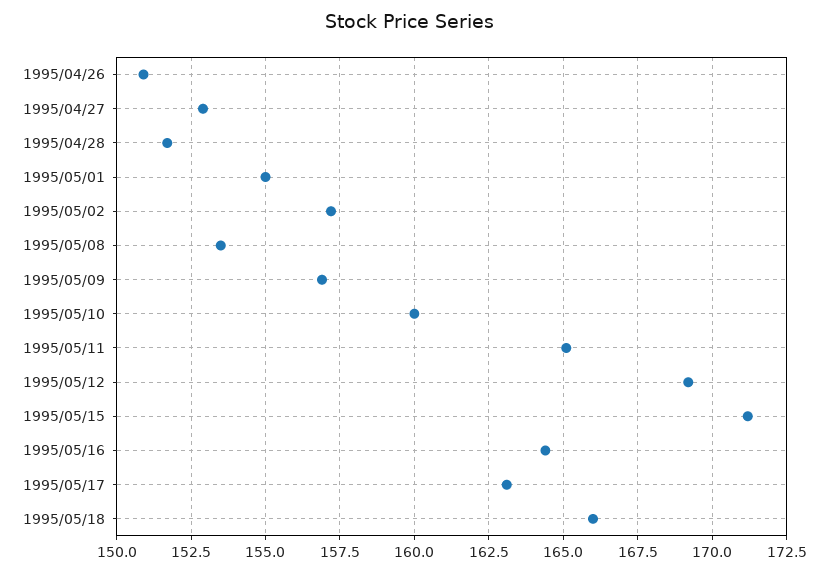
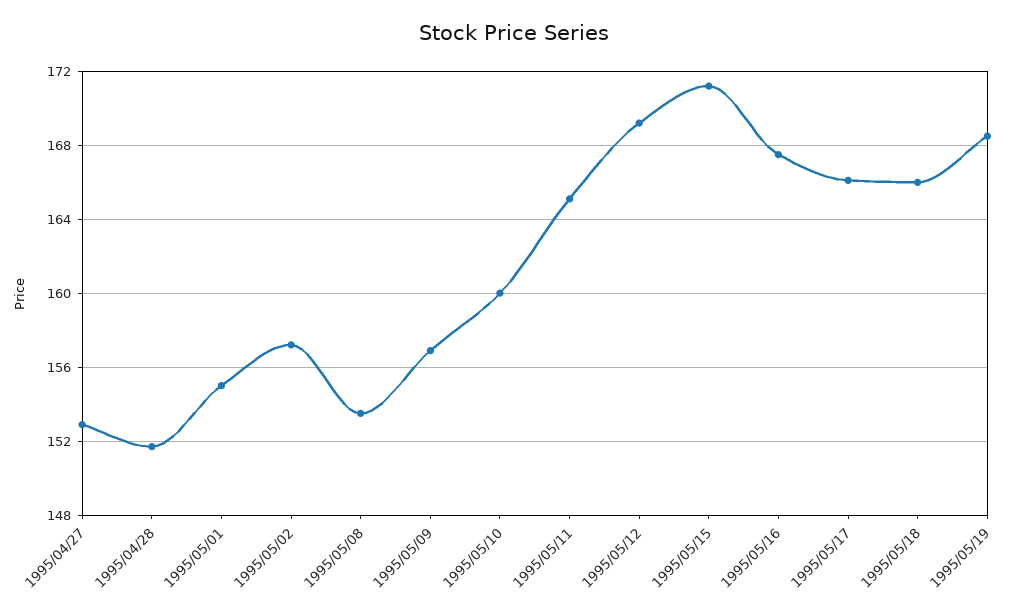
1995/04/26: 151 -> none
1995/05/16: 164.5 -> 167.5
1995/05/17: 163 -> 166
1995/05/19: none -> 168.5

